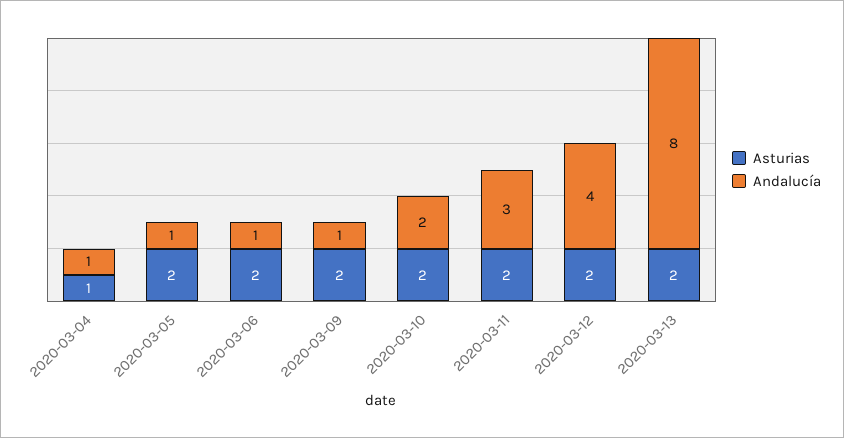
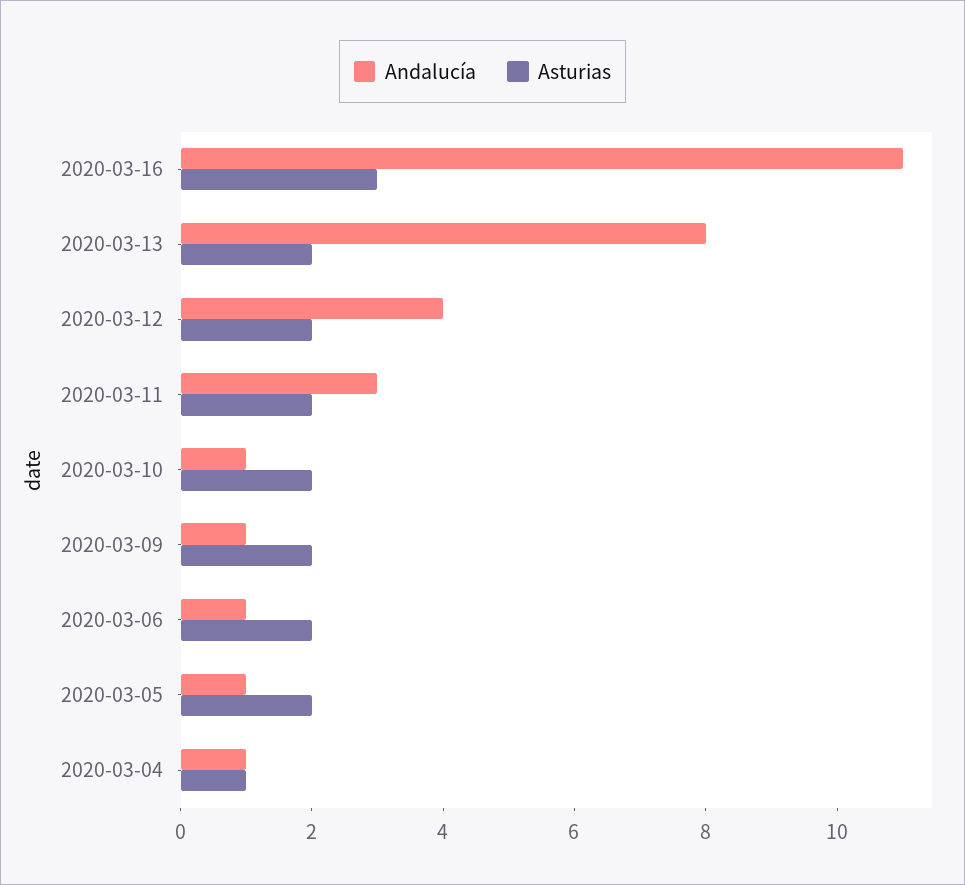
Andalucía, 2020-03-10: 2 -> 1
Andalucía, 2020-03-16: none -> 11
Asturias, 2020-03-16: none -> 3

